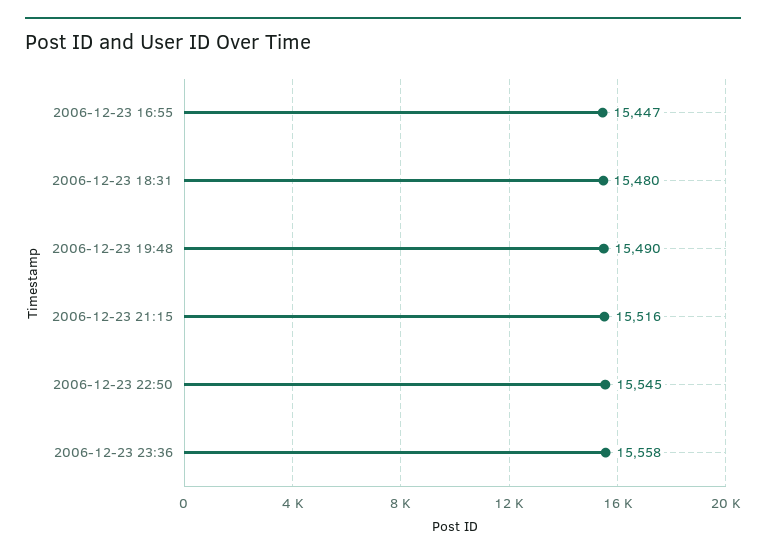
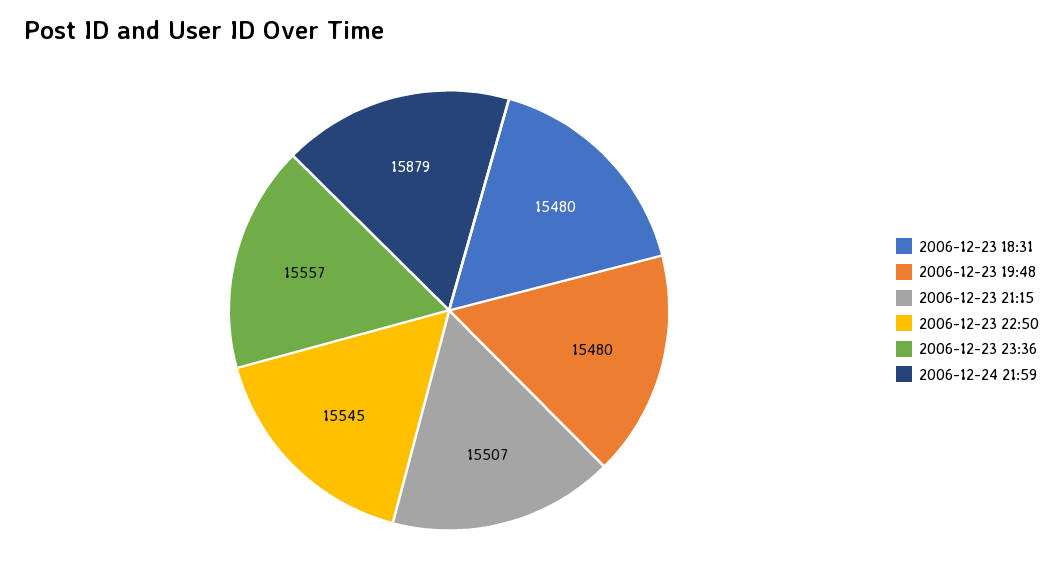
2006-12-23 16:55: 15447 -> none
2006-12-23 19:48: 15490 -> 15480
2006-12-23 21:15: 15516 -> 15507
2006-12-23 23:36: 15558 -> 15557
2006-12-24 21:59: none -> 15879

